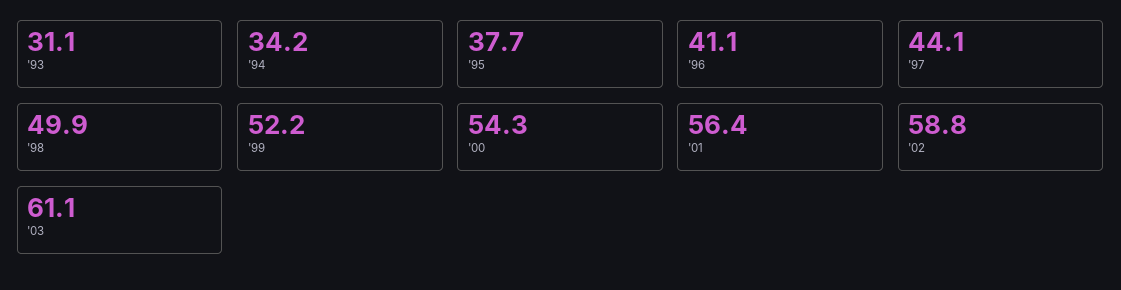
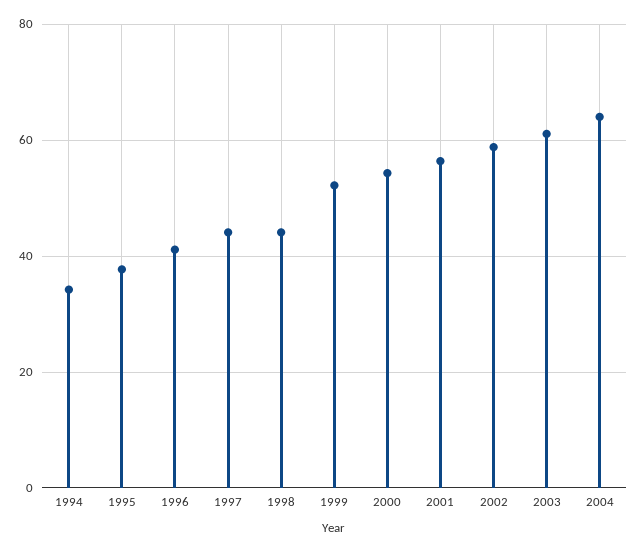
'93: 31.1 -> none
'98: 49.9 -> 44
2004: none -> 64

